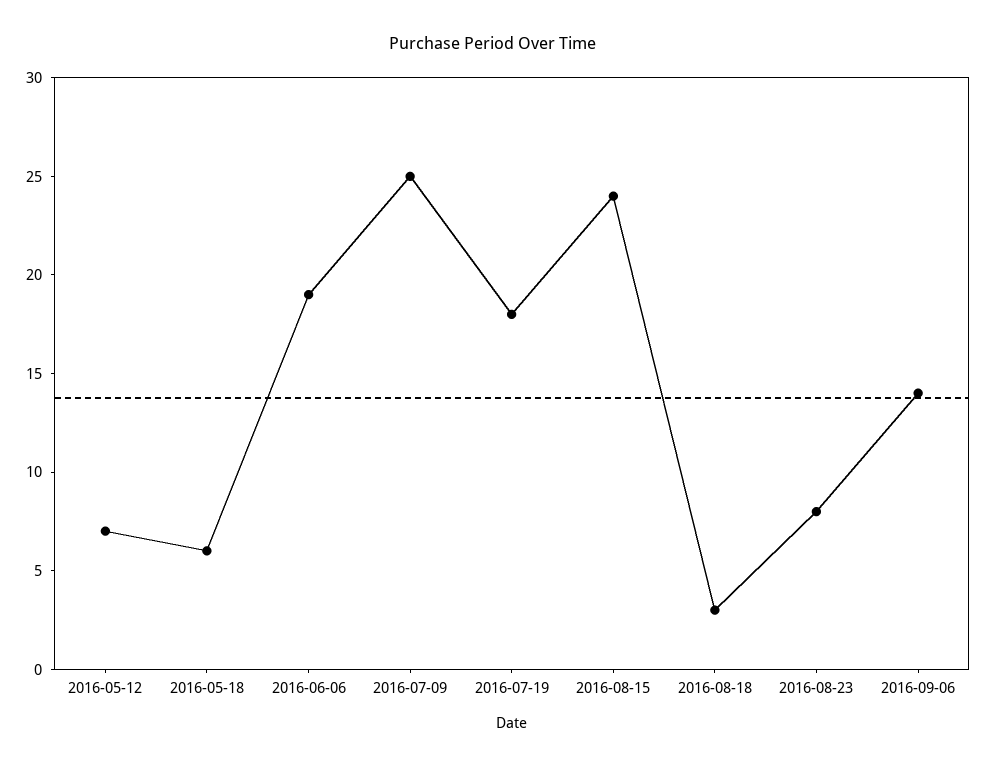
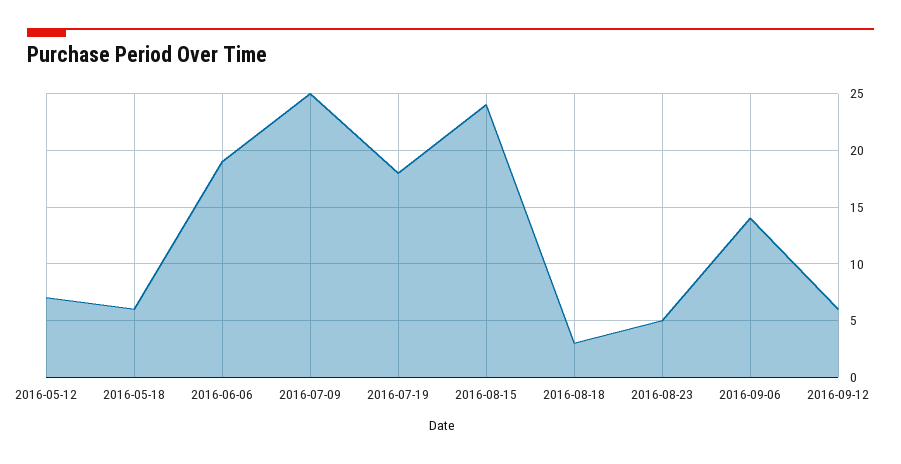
2016-08-23: 8 -> 5
2016-09-12: none -> 6

